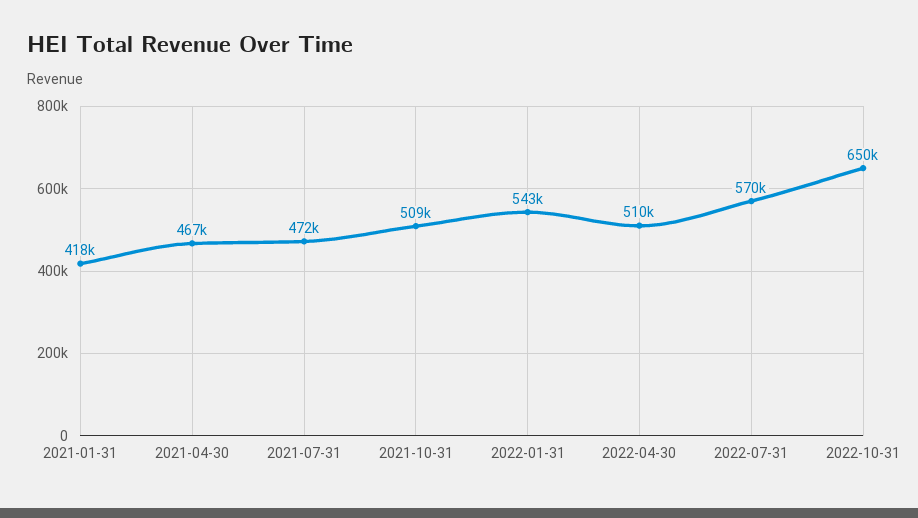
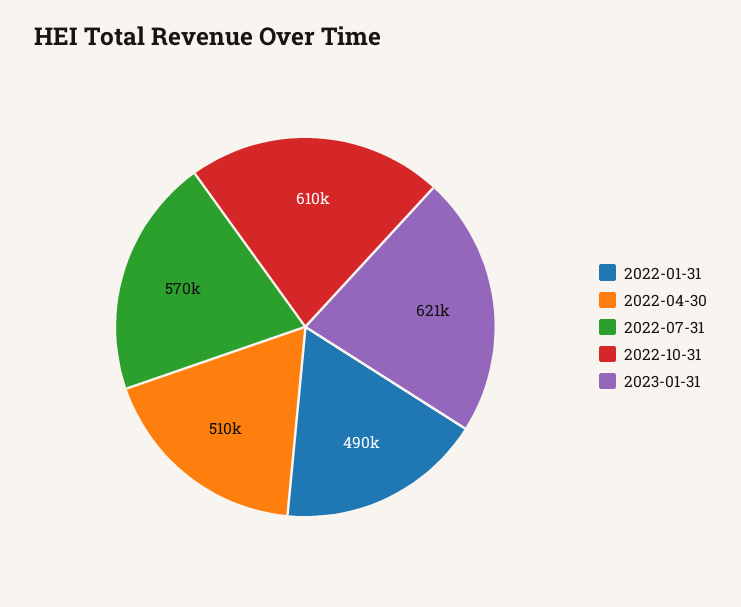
2021-01-31: 418000 -> none
2021-04-30: 467000 -> none
2021-07-31: 472000 -> none
2021-10-31: 509000 -> none
2022-01-31: 543000 -> 490000
2022-10-31: 650000 -> 610000
2023-01-31: none -> 621000

